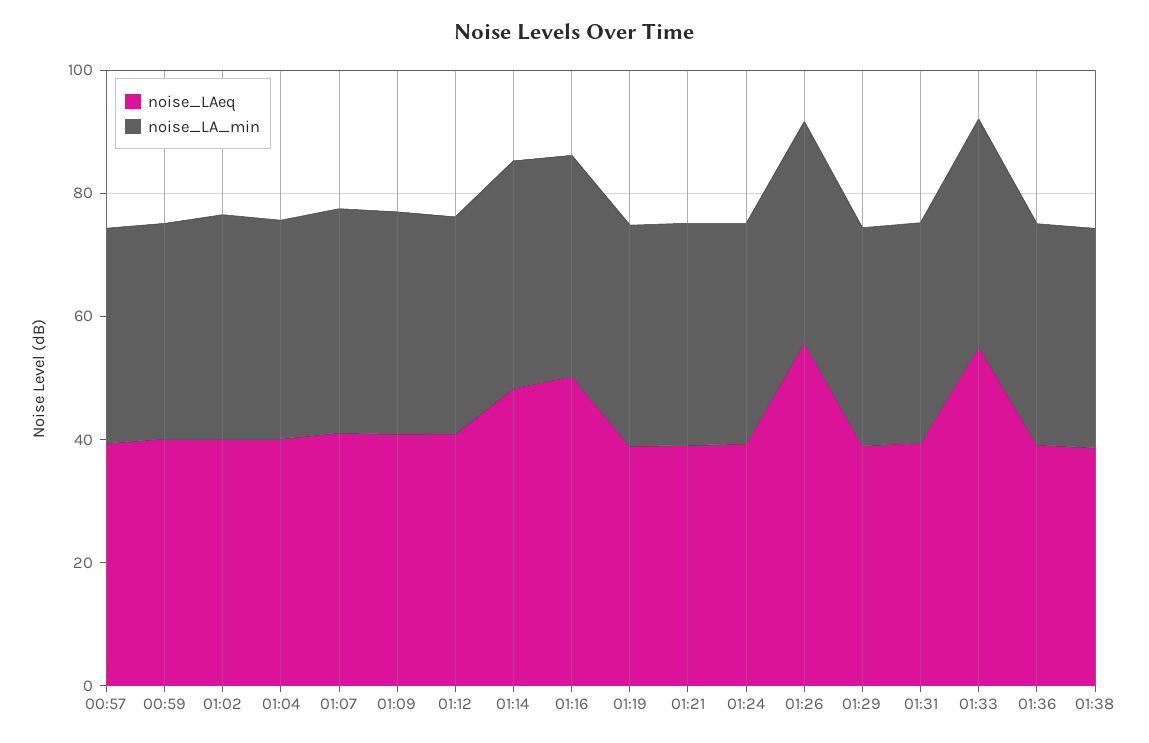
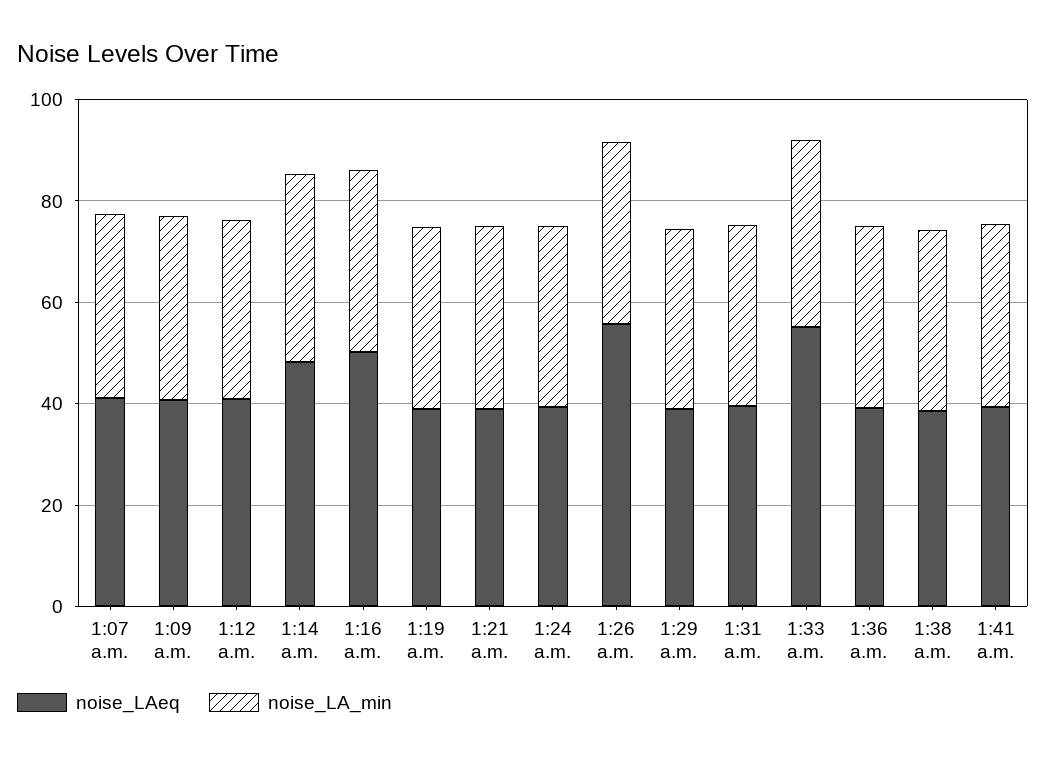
noise_LAeq, 00:57: 40 -> none
noise_LA_min, 00:57: 35 -> none
noise_LAeq, 00:59: 40 -> none
noise_LA_min, 00:59: 35 -> none
noise_LAeq, 01:02: 40 -> none
noise_LA_min, 01:02: 35 -> none
noise_LAeq, 01:04: 40 -> none
noise_LA_min, 01:04: 35 -> none
noise_LAeq, 1:41 a.m.: none -> 40
noise_LA_min, 1:41 a.m.: none -> 35

